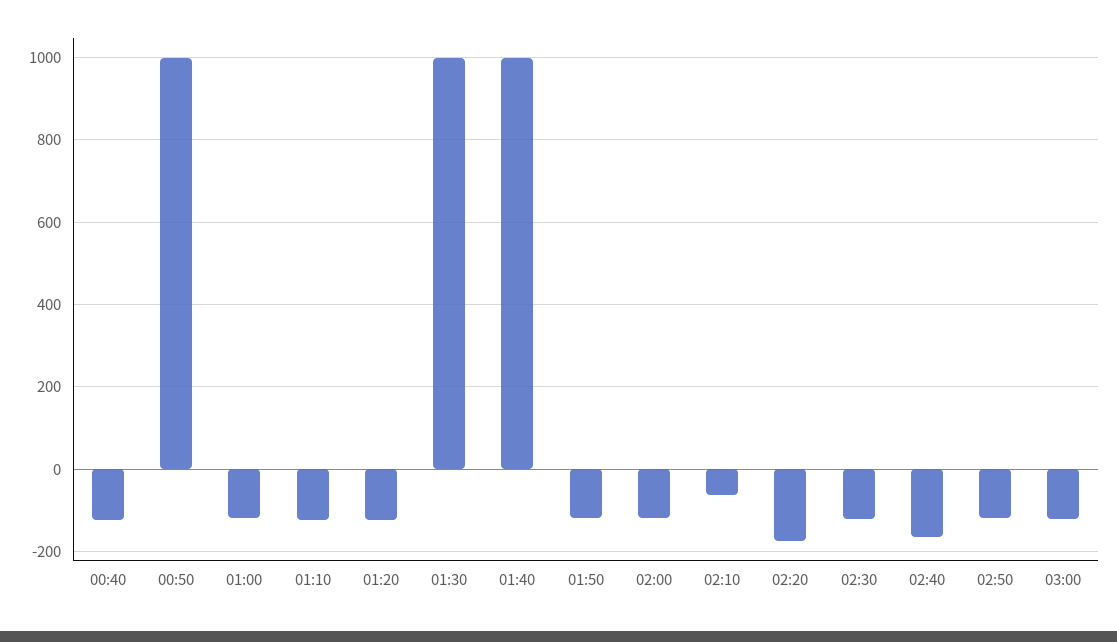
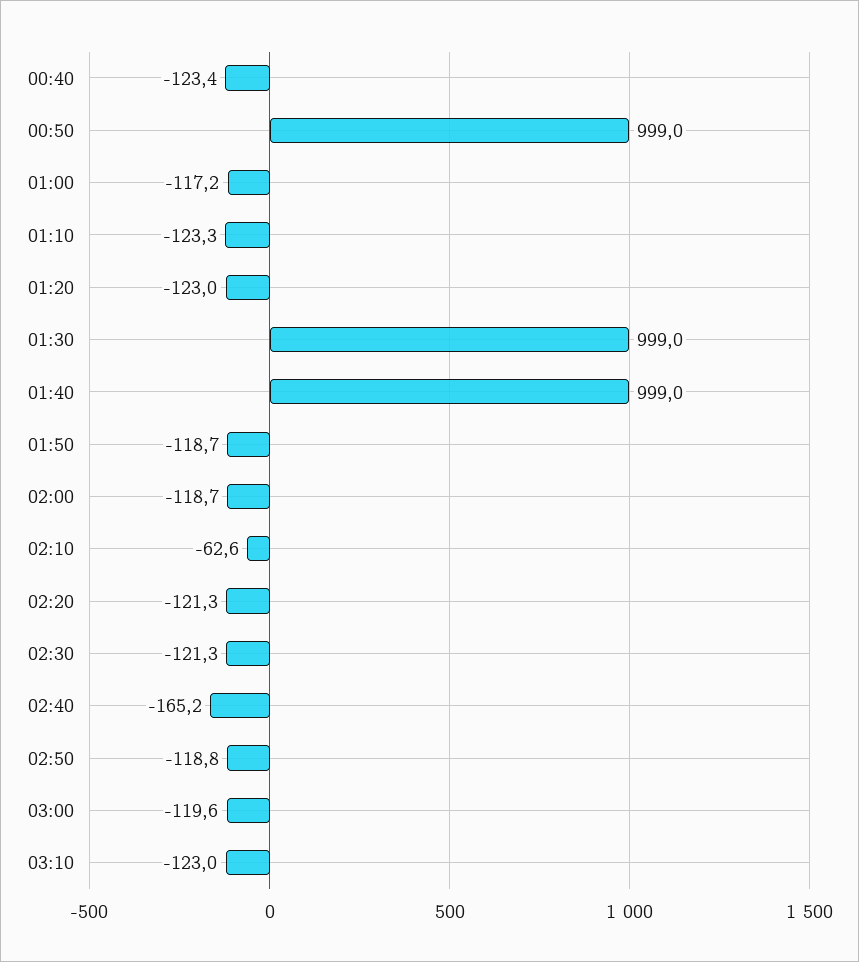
02:20: -180 -> -121.3
03:10: none -> -123

